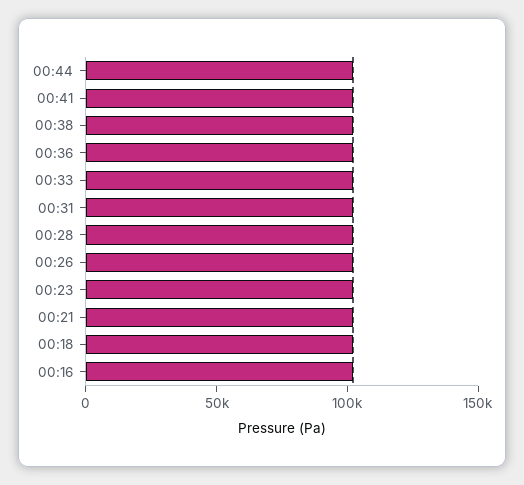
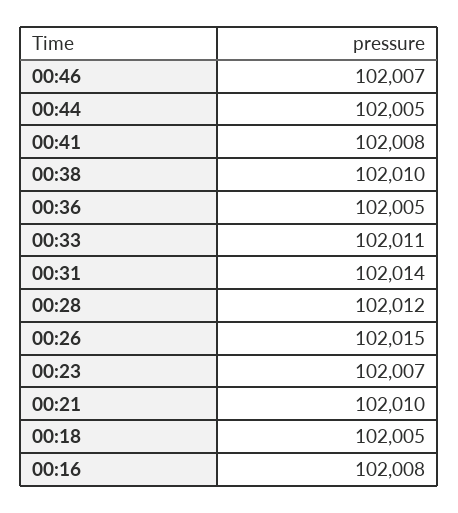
00:46: none -> 102007

